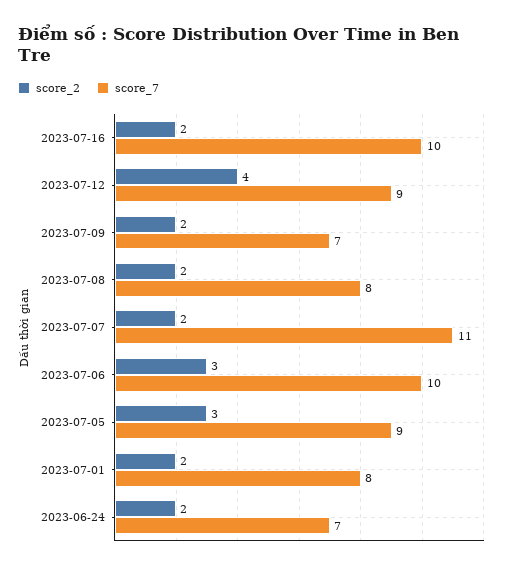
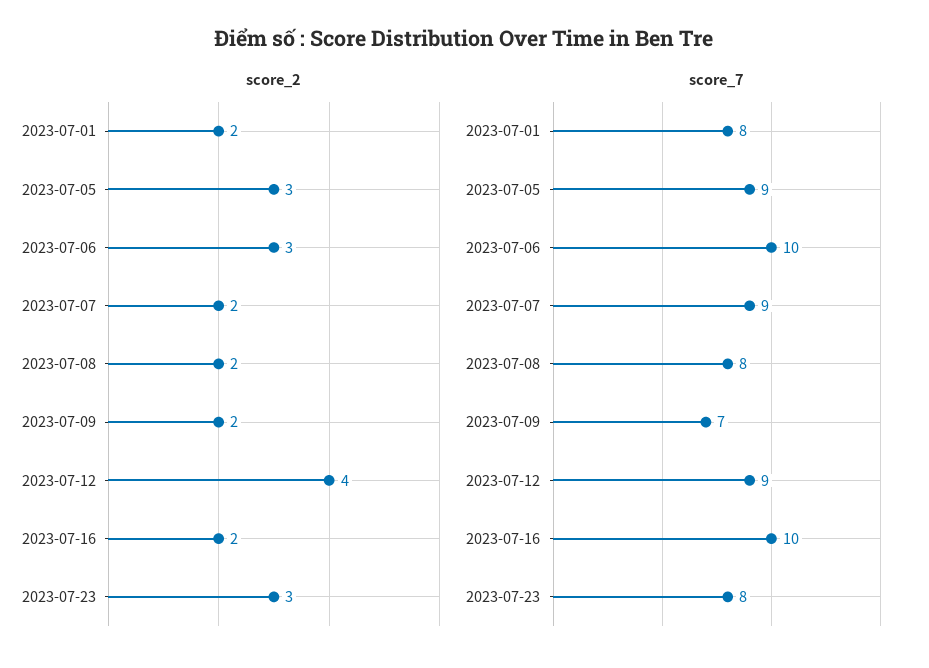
score_7, 2023-07-07: 11 -> 9
score_2, 2023-06-24: 2 -> none
score_7, 2023-06-24: 7 -> none
score_2, 2023-07-23: none -> 3
score_7, 2023-07-23: none -> 8

